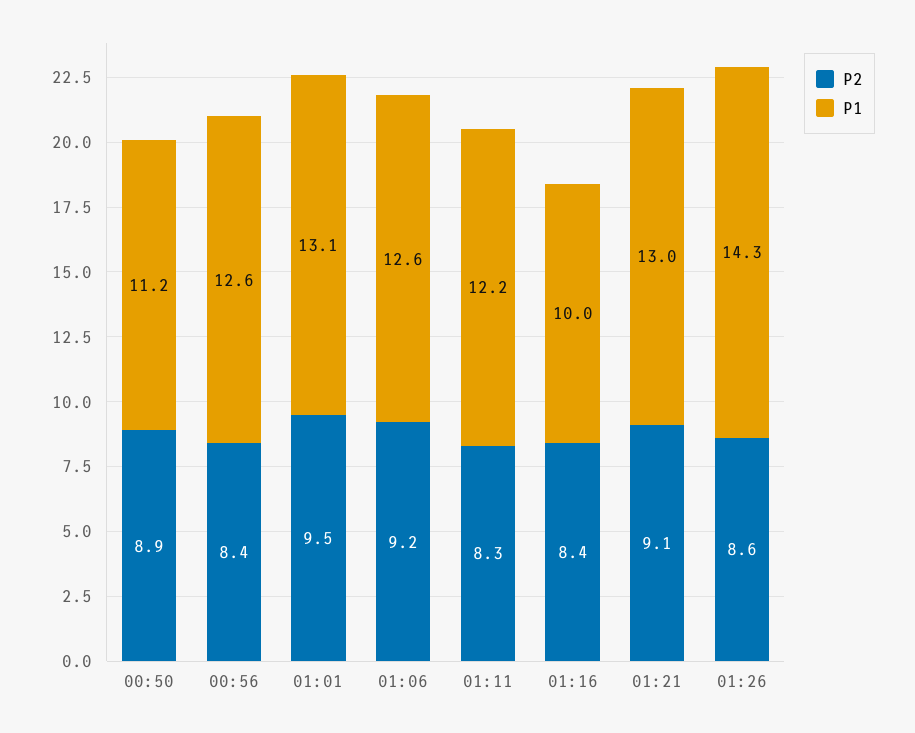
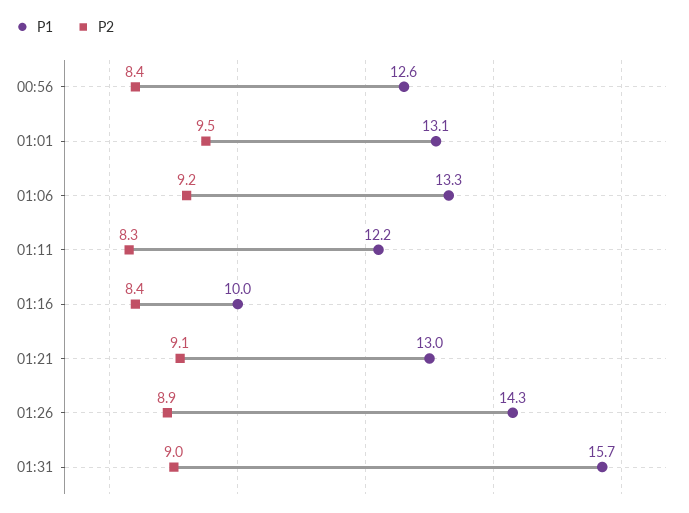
P2, 00:50: 8.9 -> none
P1, 00:50: 11.2 -> none
P1, 01:06: 12.6 -> 13.3
P2, 01:26: 8.6 -> 8.9
P1, 01:31: none -> 15.7
P2, 01:31: none -> 9

